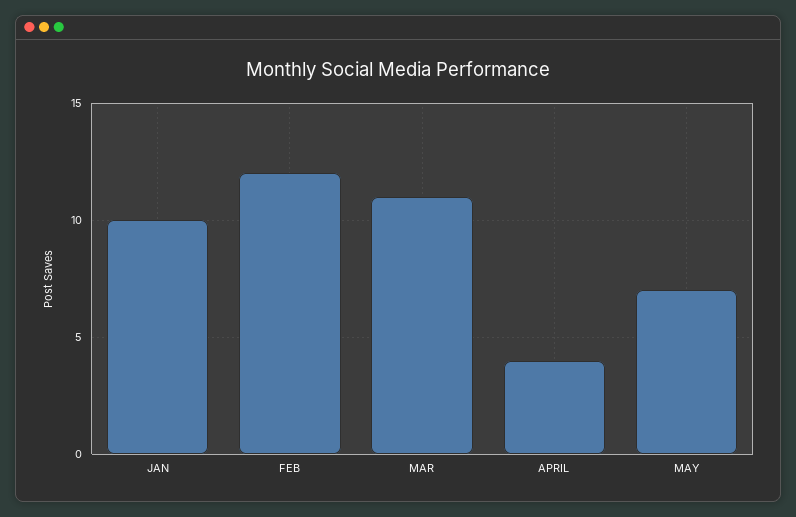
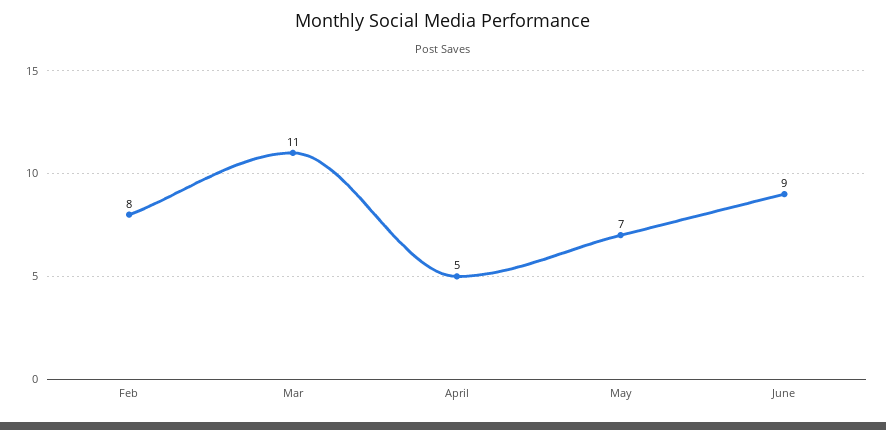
JAN: 10 -> none
FEB: 12 -> 8
APRIL: 4 -> 5
June: none -> 9

